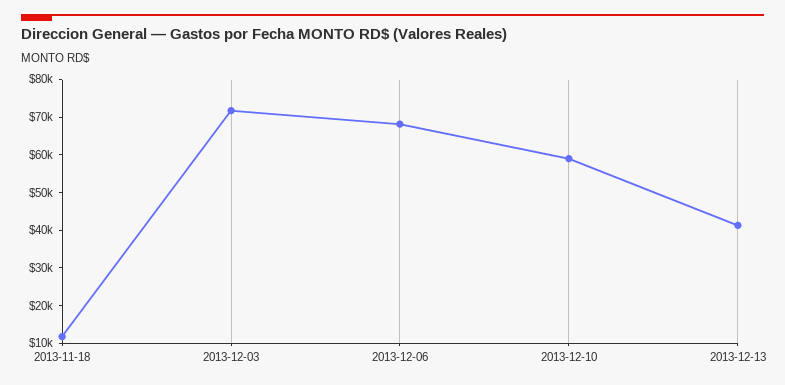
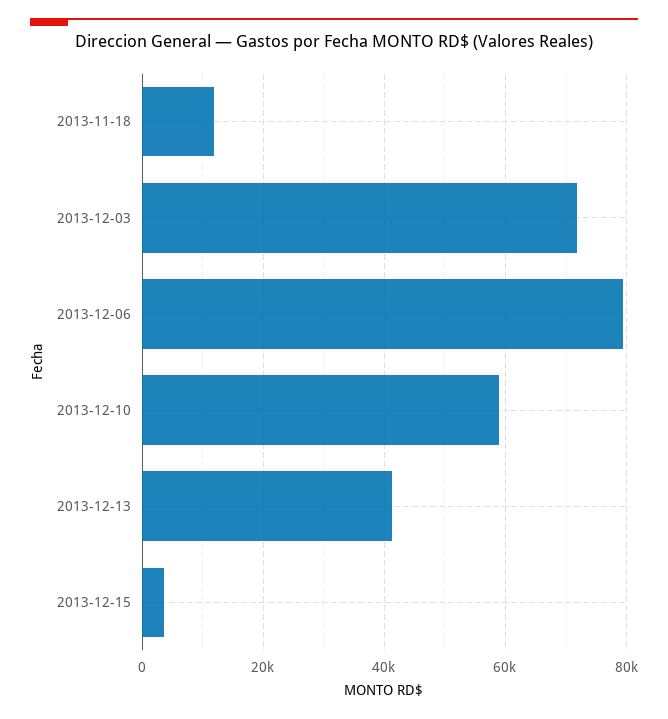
2013-12-06: 67500 -> 80000
2013-12-15: none -> 4000

